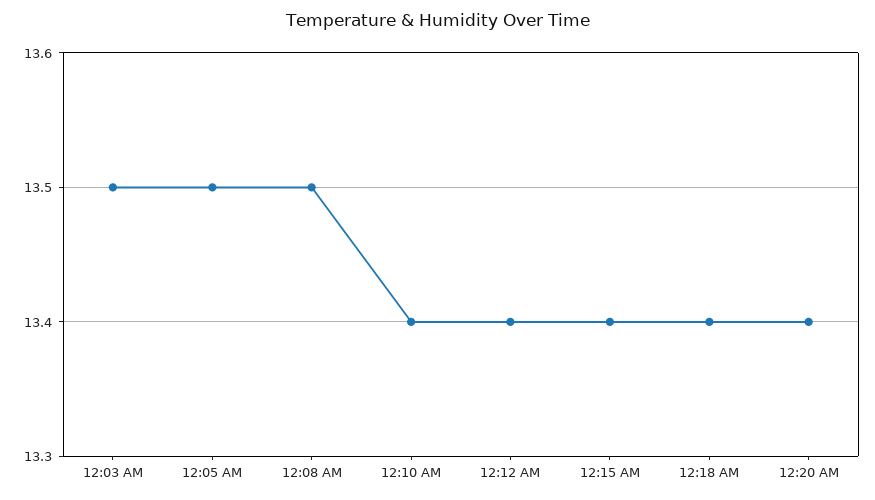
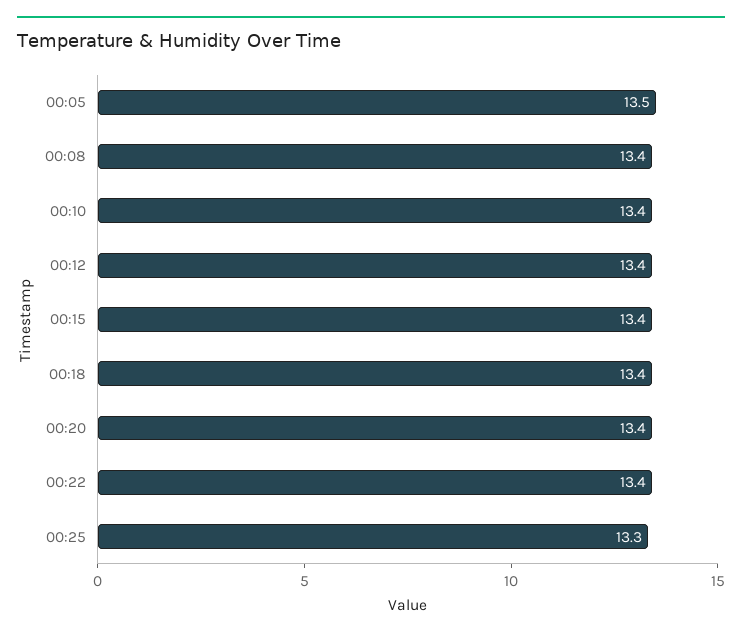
12:03 AM: 13.5 -> none
12:08 AM: 13.5 -> 13.4
00:22: none -> 13.4
00:25: none -> 13.3

